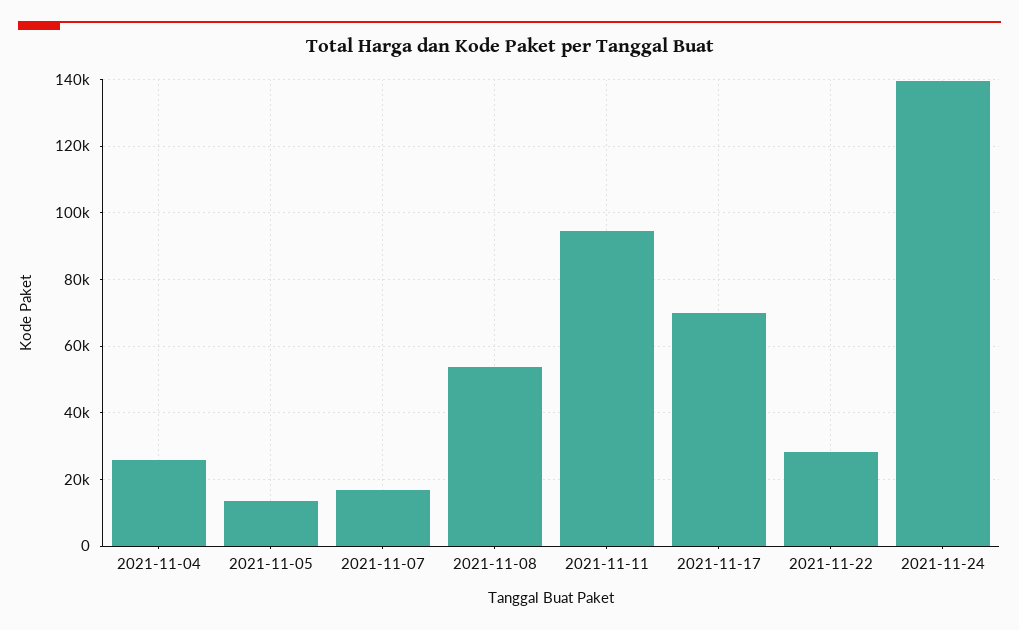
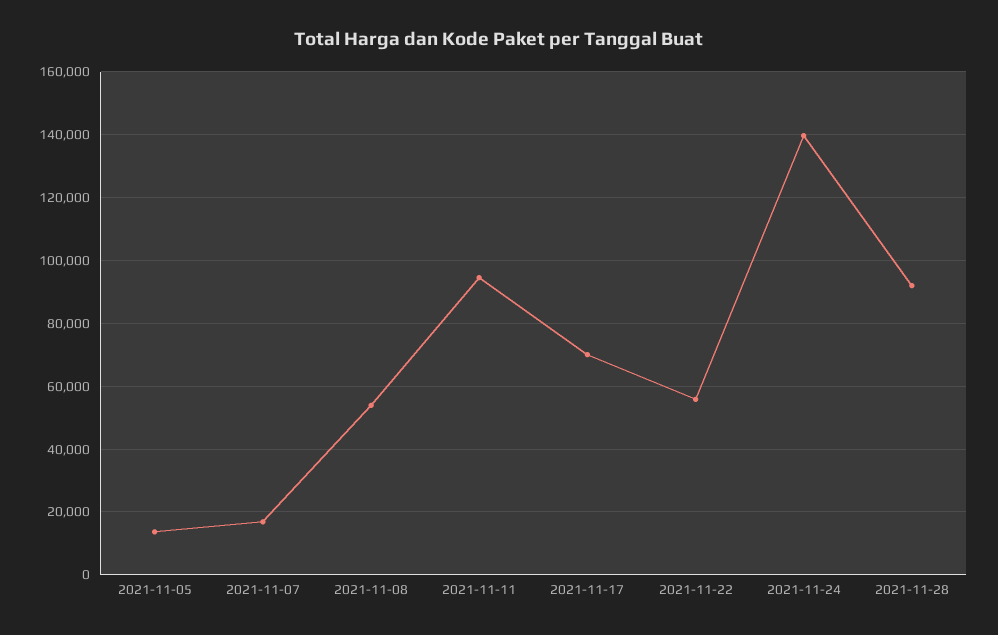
2021-11-04: 26000 -> none
2021-11-22: 28000 -> 56000
2021-11-28: none -> 92000

